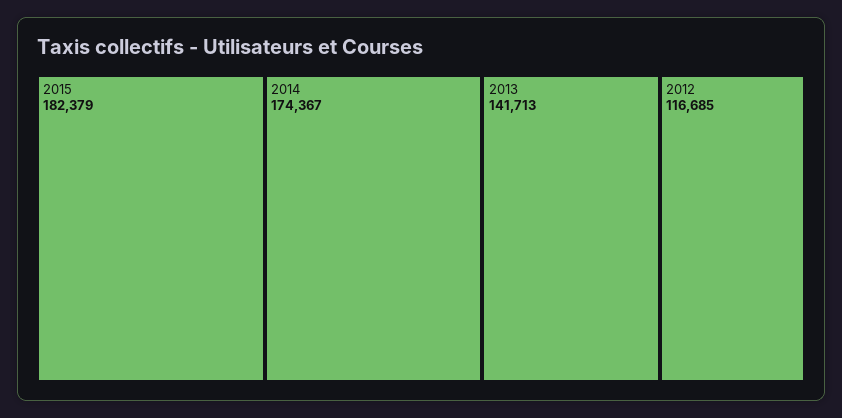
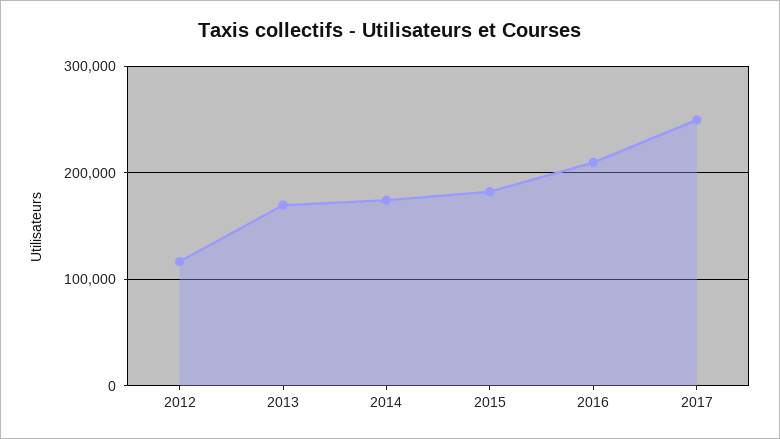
2013: 141713 -> 170000
2016: none -> 210000
2017: none -> 250000

